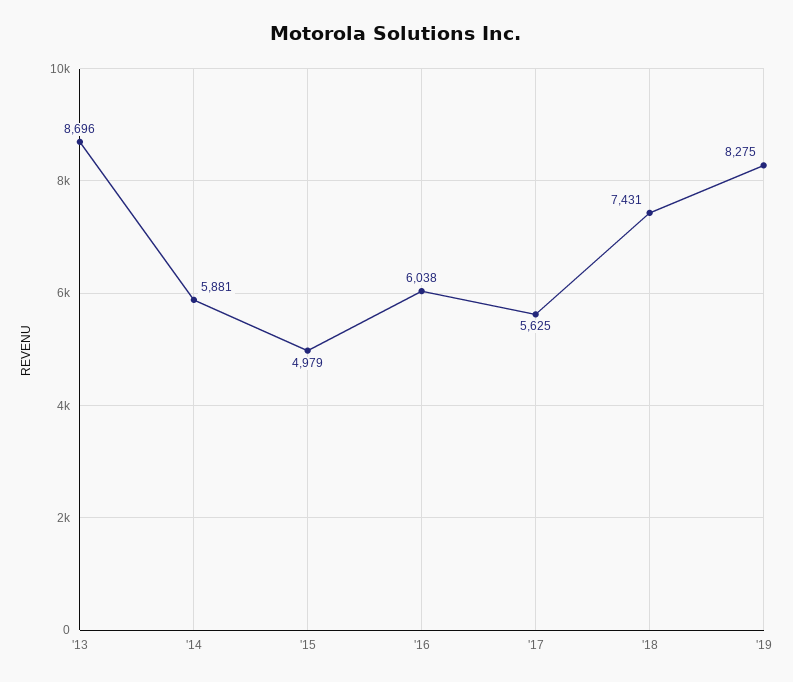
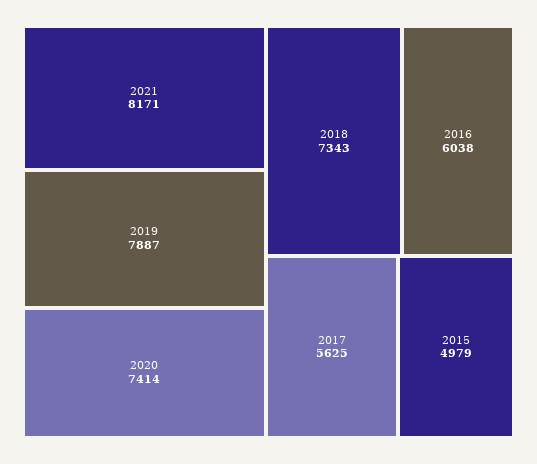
'13: 8696 -> none
'14: 5881 -> none
'18: 7431 -> 7343
'19: 8275 -> 7887
2021: none -> 8171
2020: none -> 7414

